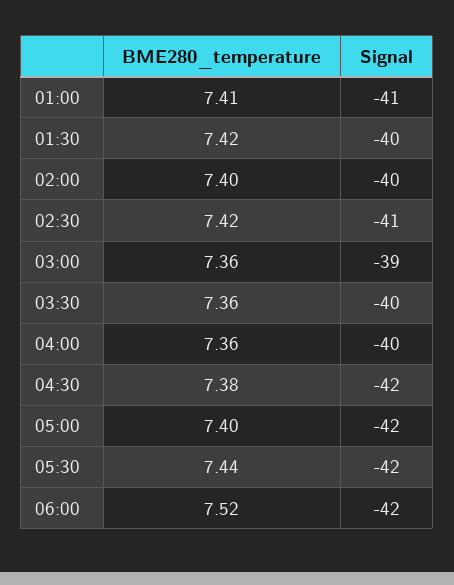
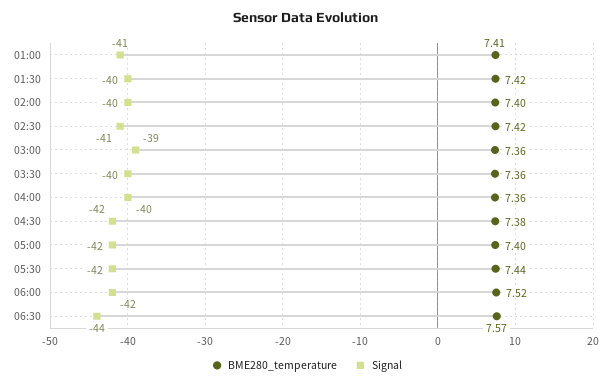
BME280_temperature, 06:30: none -> 7.57
Signal, 06:30: none -> -44

